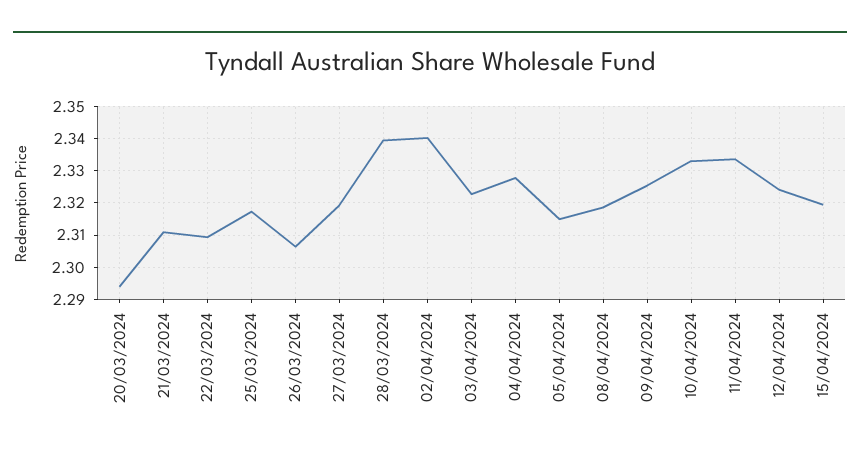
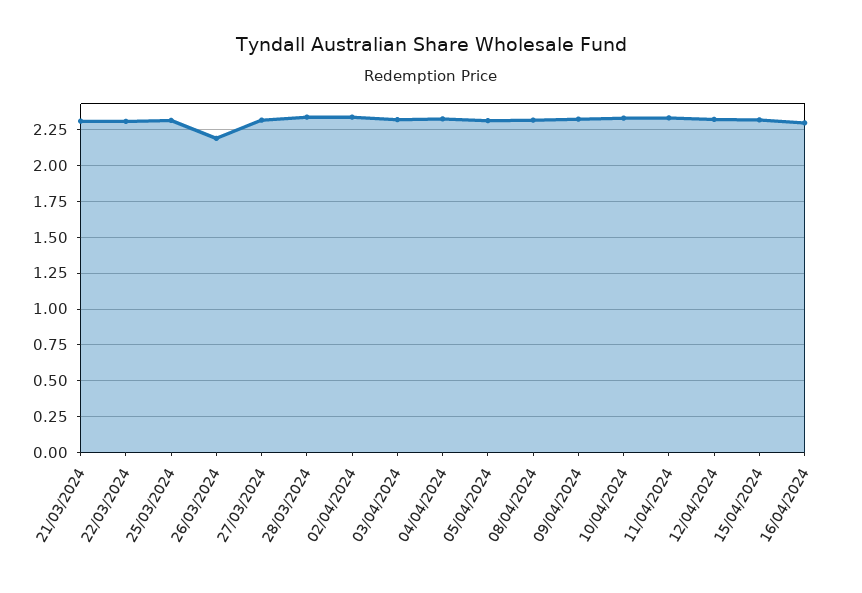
20/03/2024: 2.294 -> none
26/03/2024: 2.306 -> 2.2
16/04/2024: none -> 2.3

